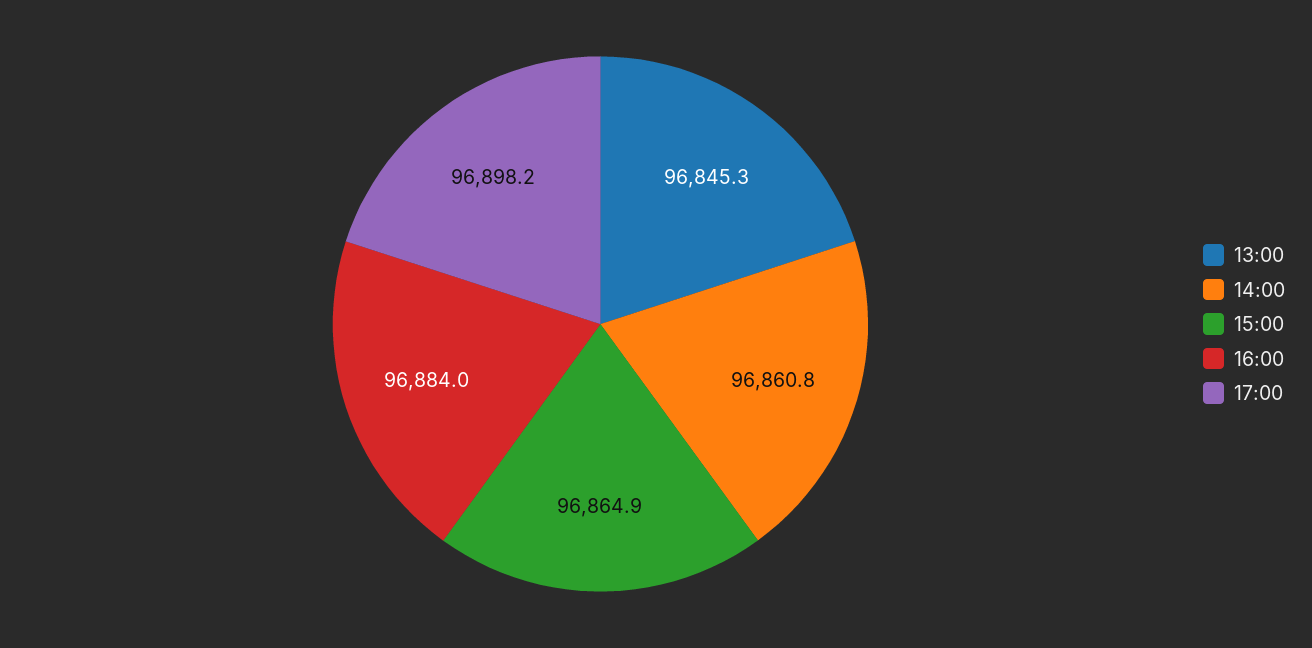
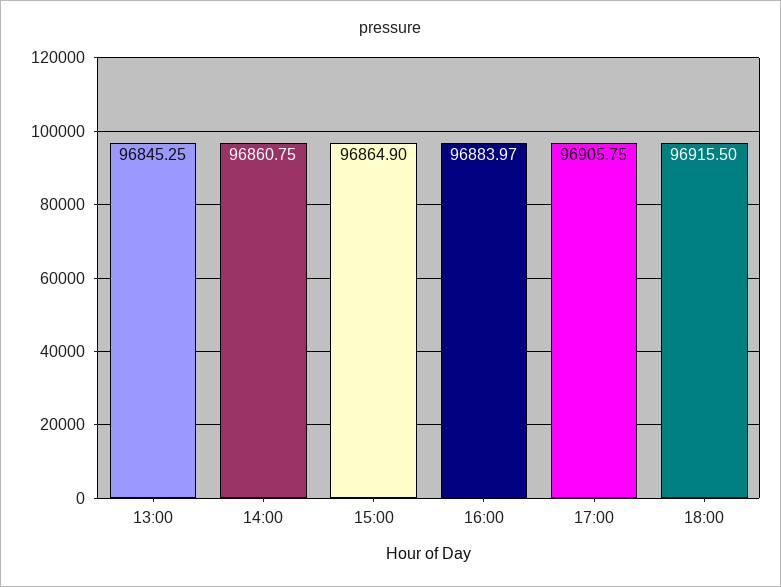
17:00: 96898.2 -> 96905.75
18:00: none -> 96915.5

